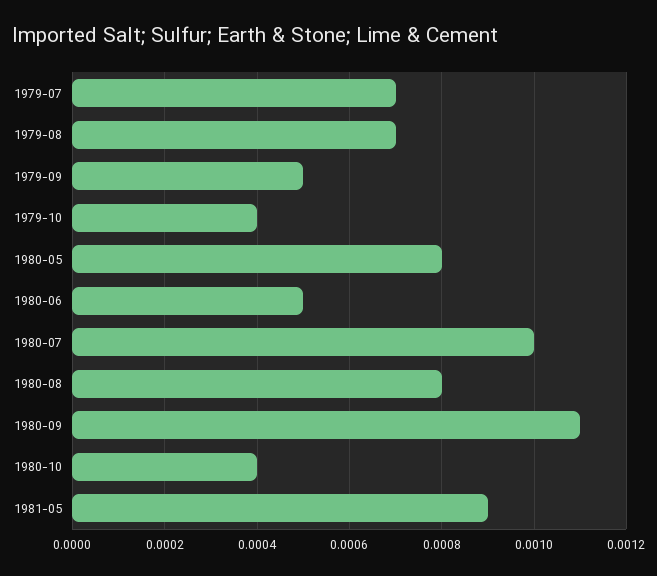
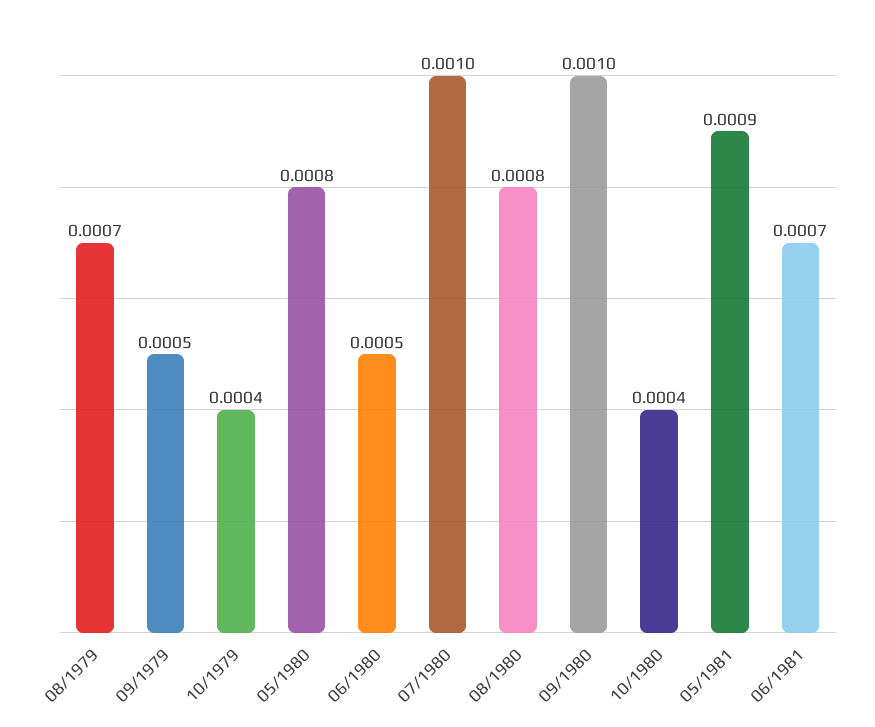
1979-07: 0.0007 -> none
1980-09: 0.0011 -> 0.001
06/1981: none -> 0.0007

